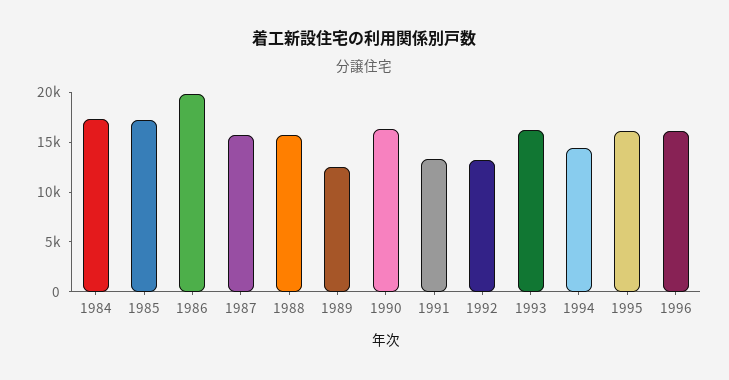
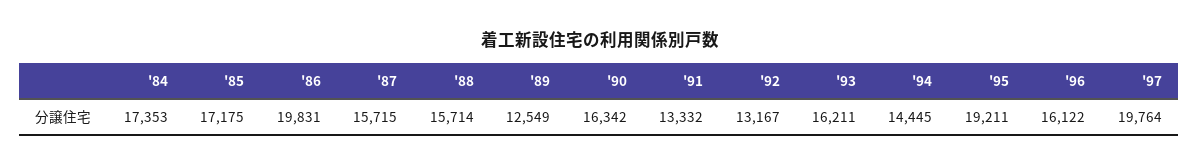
1995: 16000 -> 19211
'97: none -> 19764

